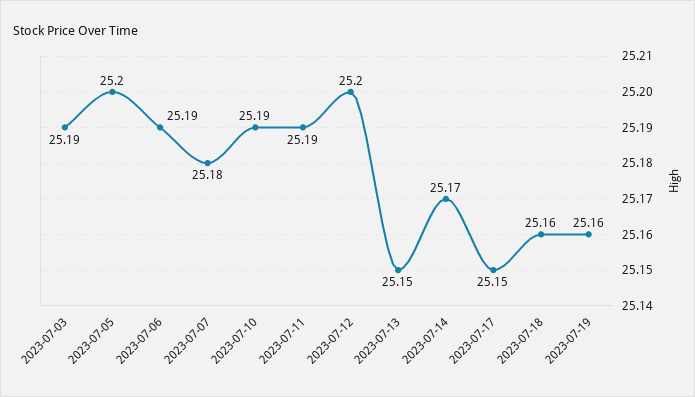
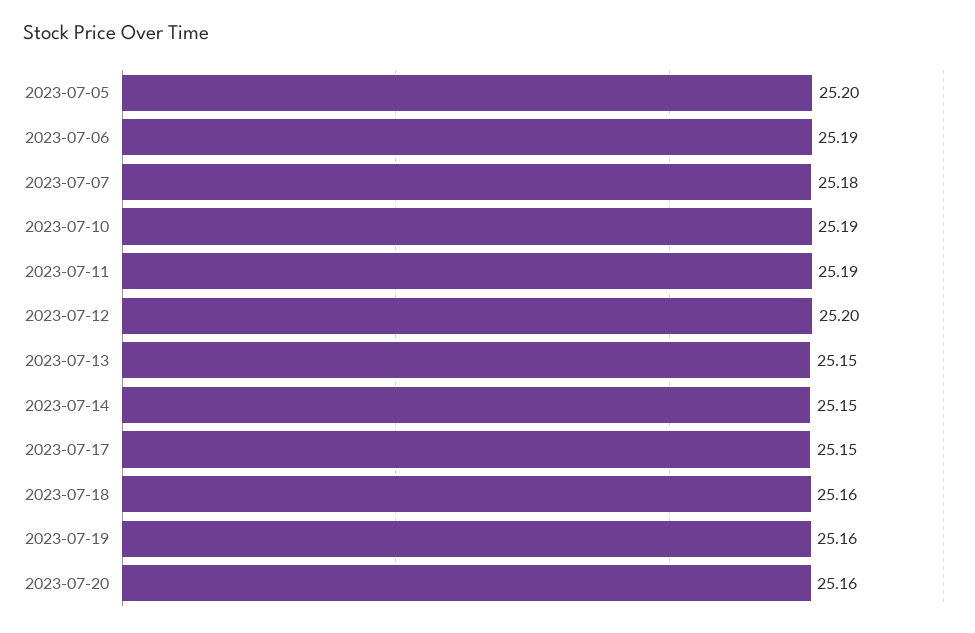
2023-07-03: 25.19 -> none
2023-07-14: 25.17 -> 25.15
2023-07-20: none -> 25.16

